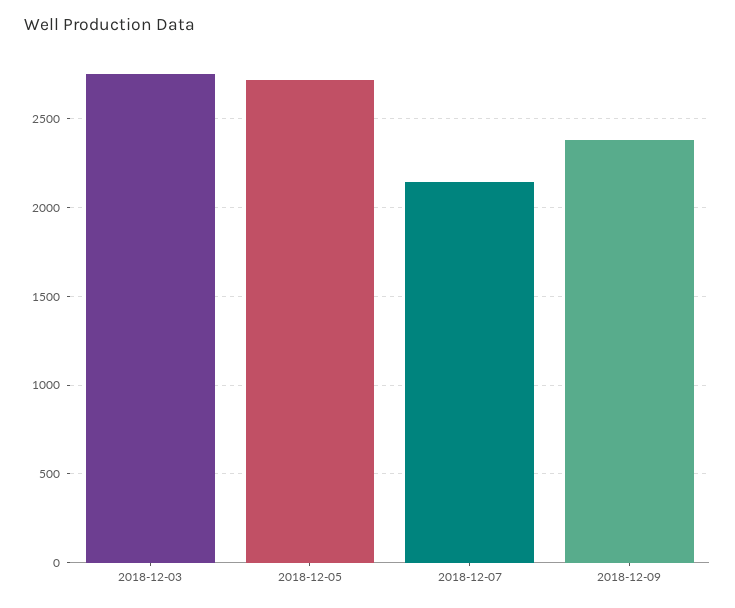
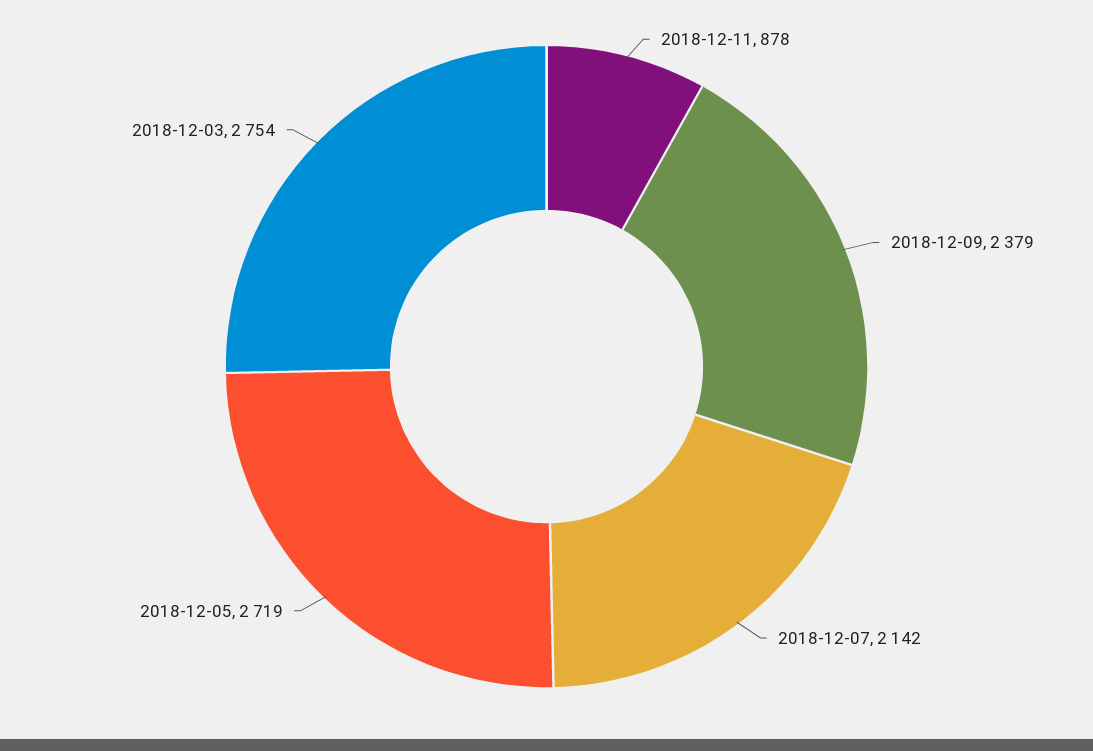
2018-12-11: none -> 878

